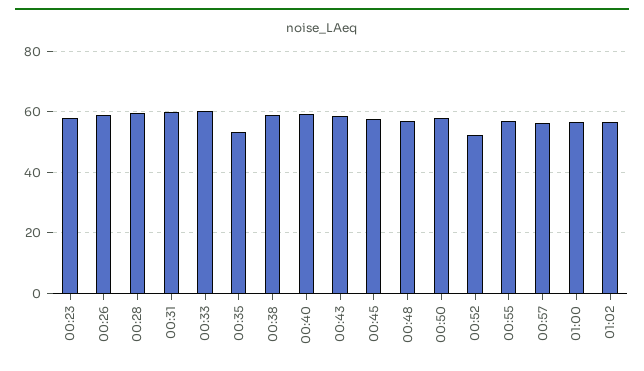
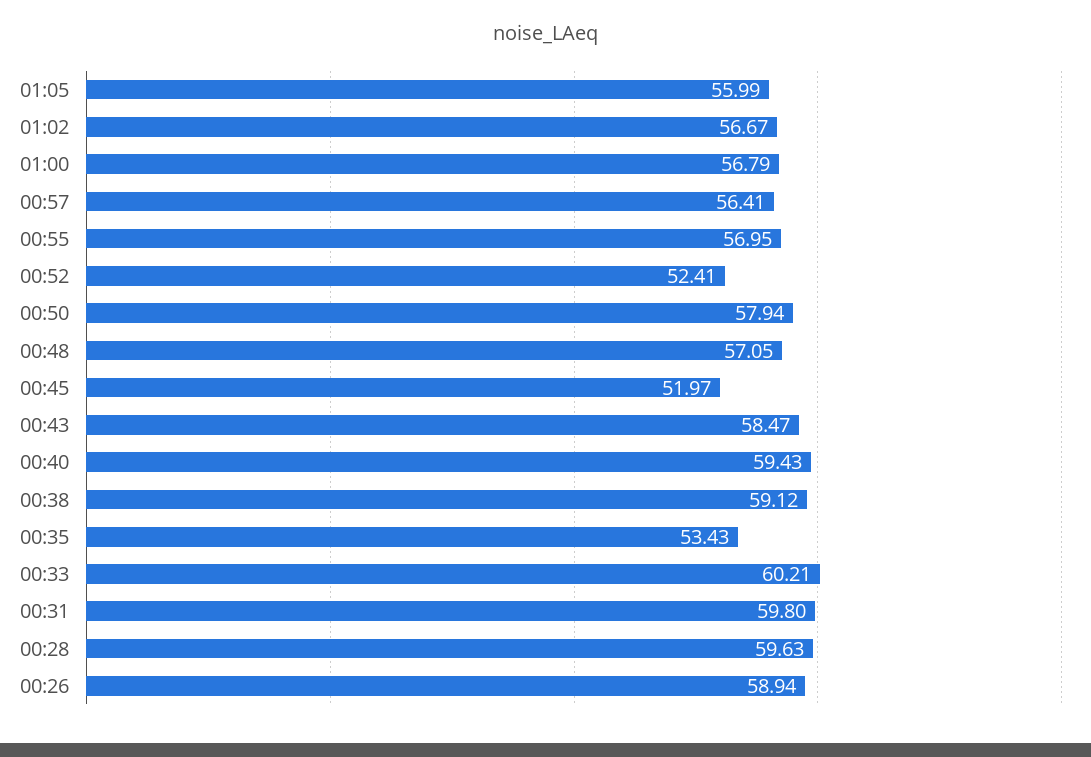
00:23: 58 -> none
00:45: 58 -> 51.97
01:05: none -> 55.99

